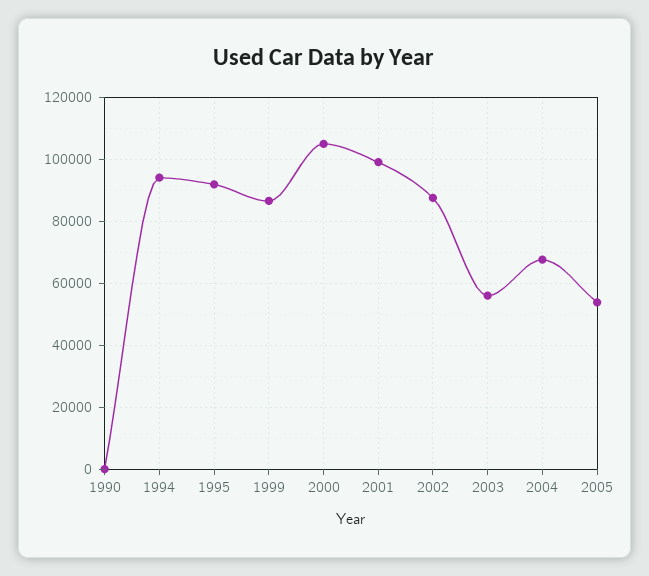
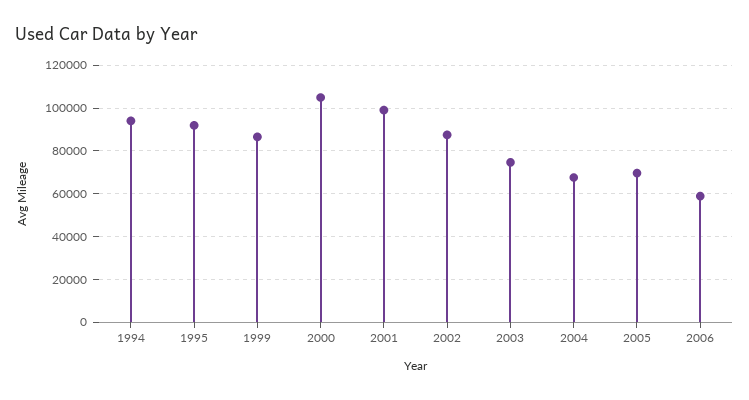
1990: 0 -> none
2003: 56000 -> 75000
2005: 54000 -> 70000
2006: none -> 60000

